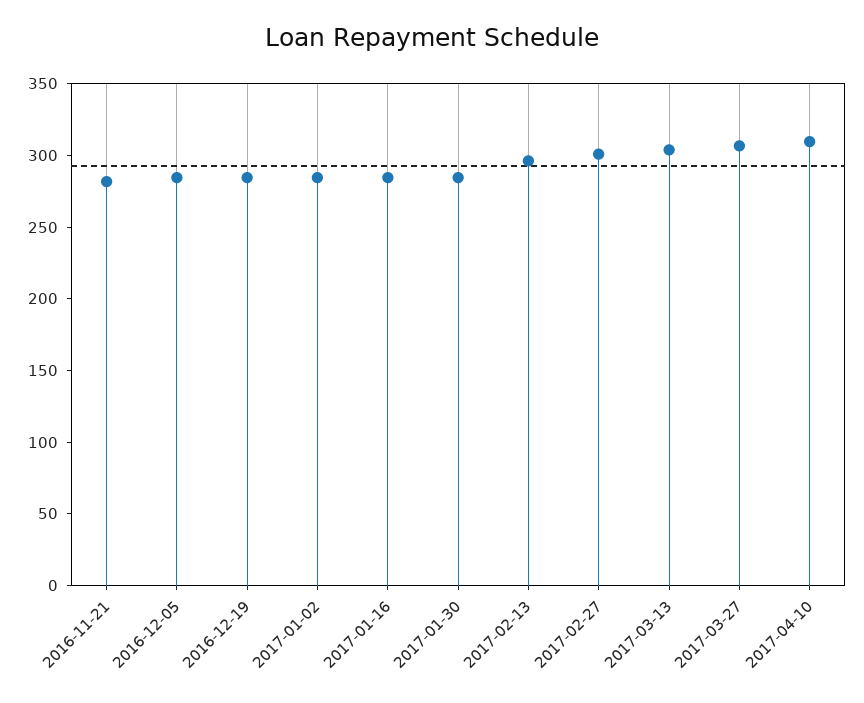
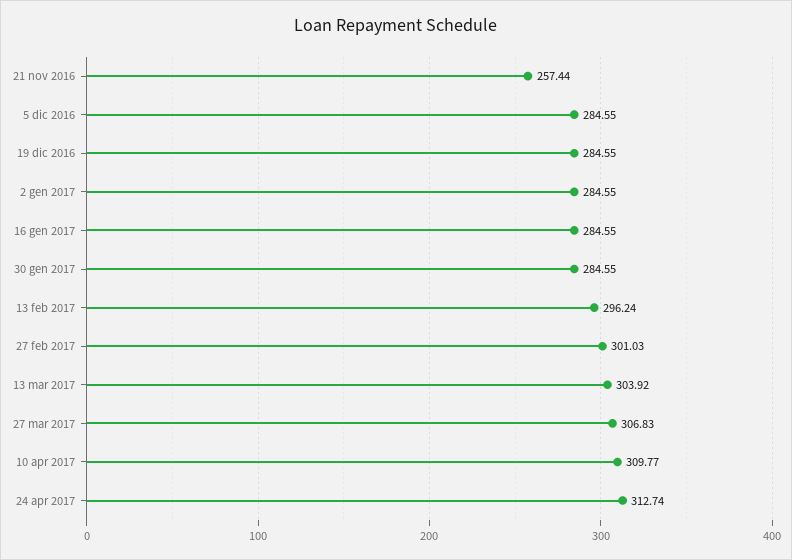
2016-11-21: 280 -> 257.44
24 apr 2017: none -> 312.74

